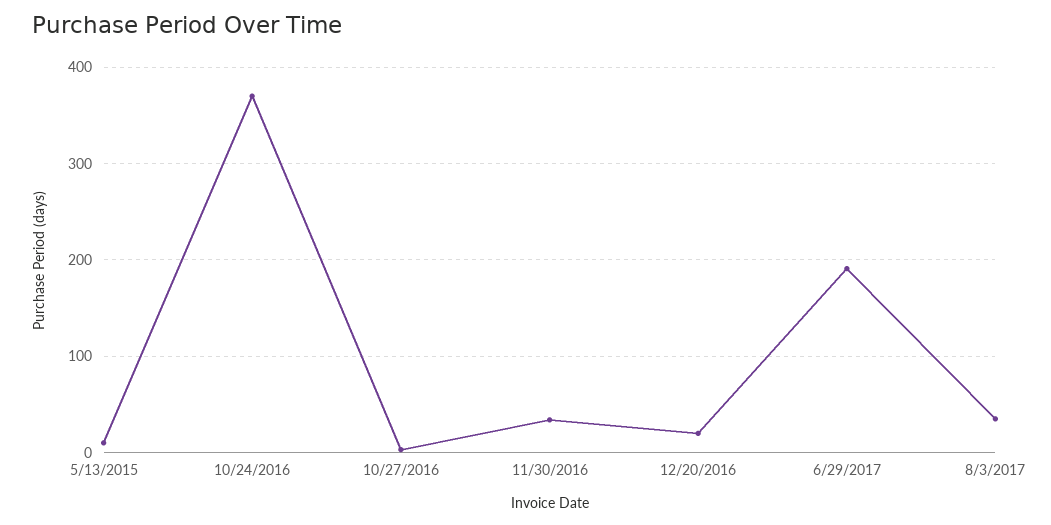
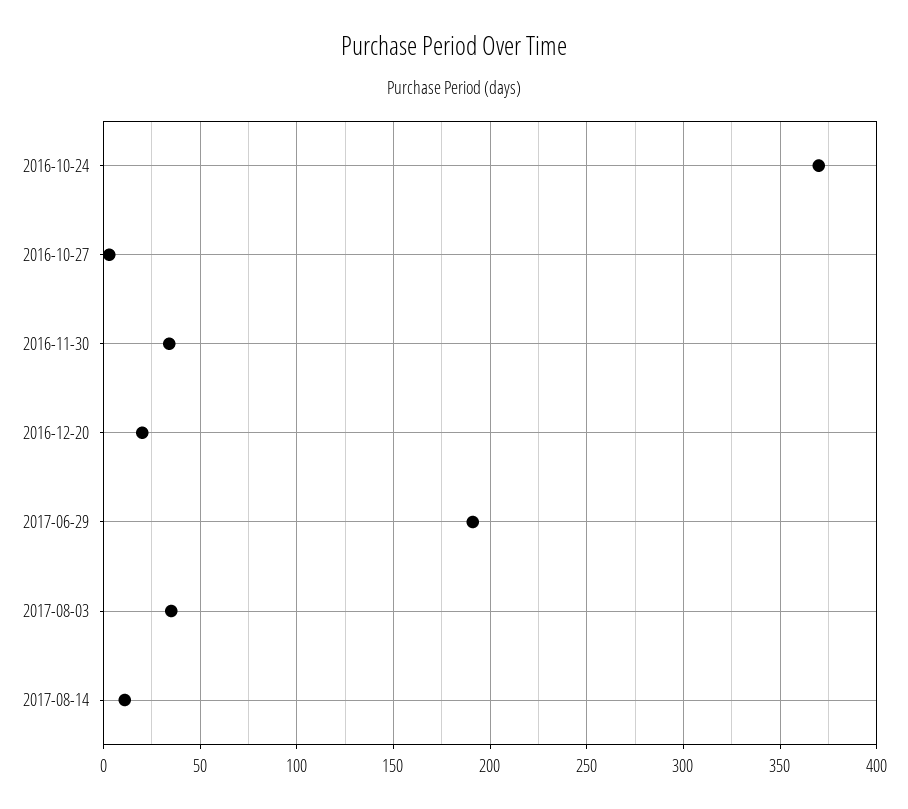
5/13/2015: 10 -> none
2017-08-14: none -> 10

